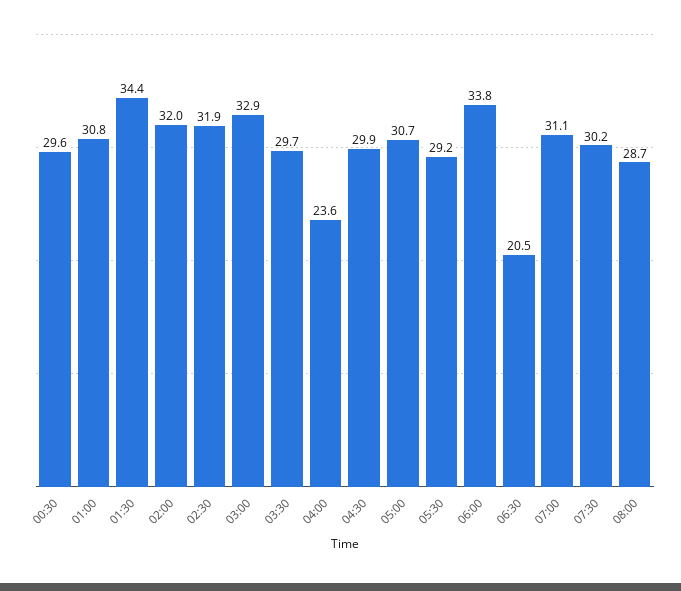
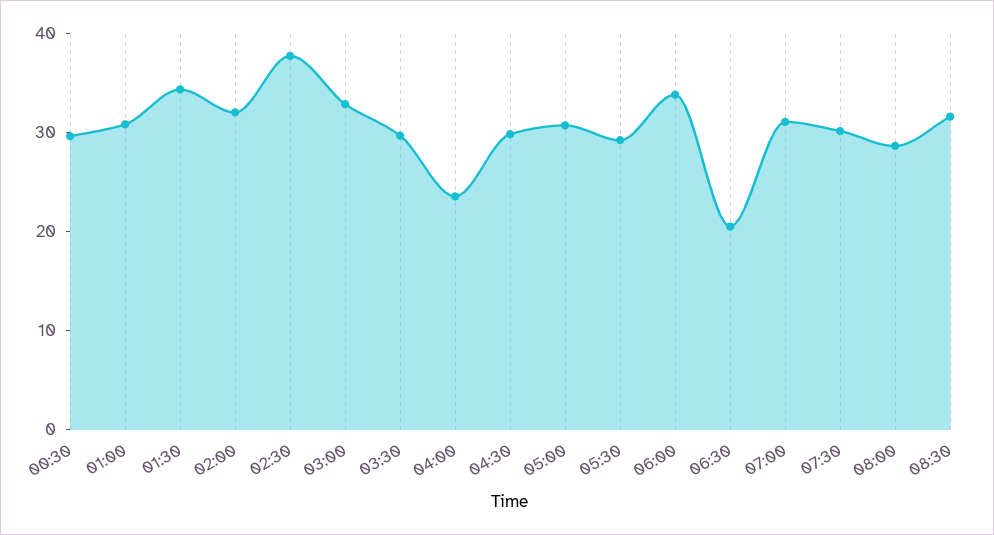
02:30: 31.9 -> 38
08:30: none -> 32

